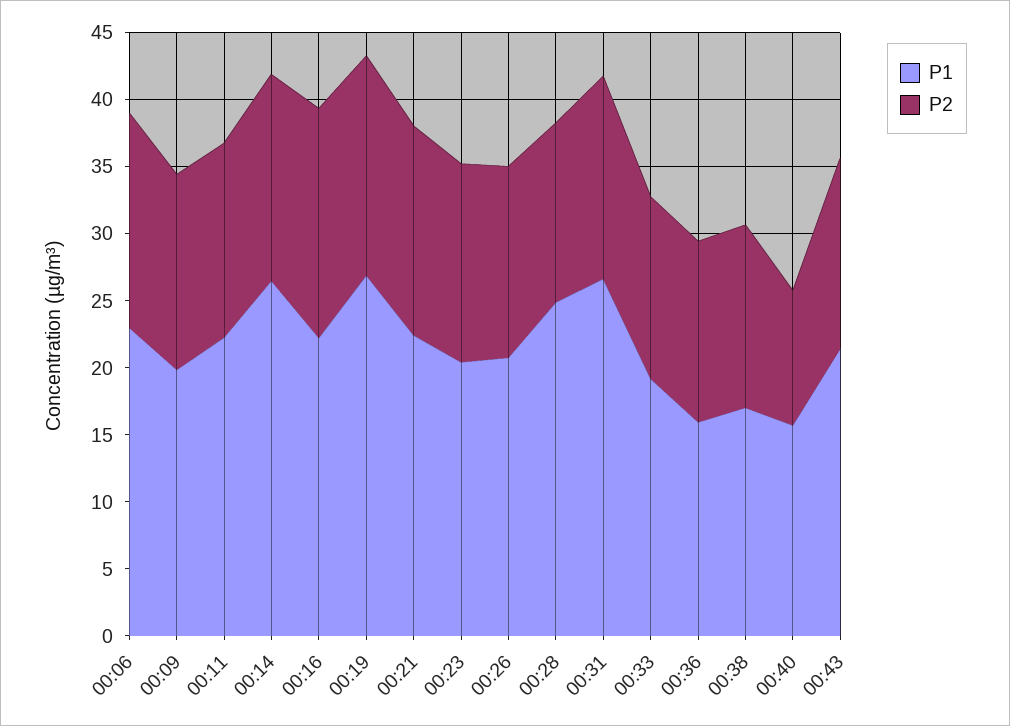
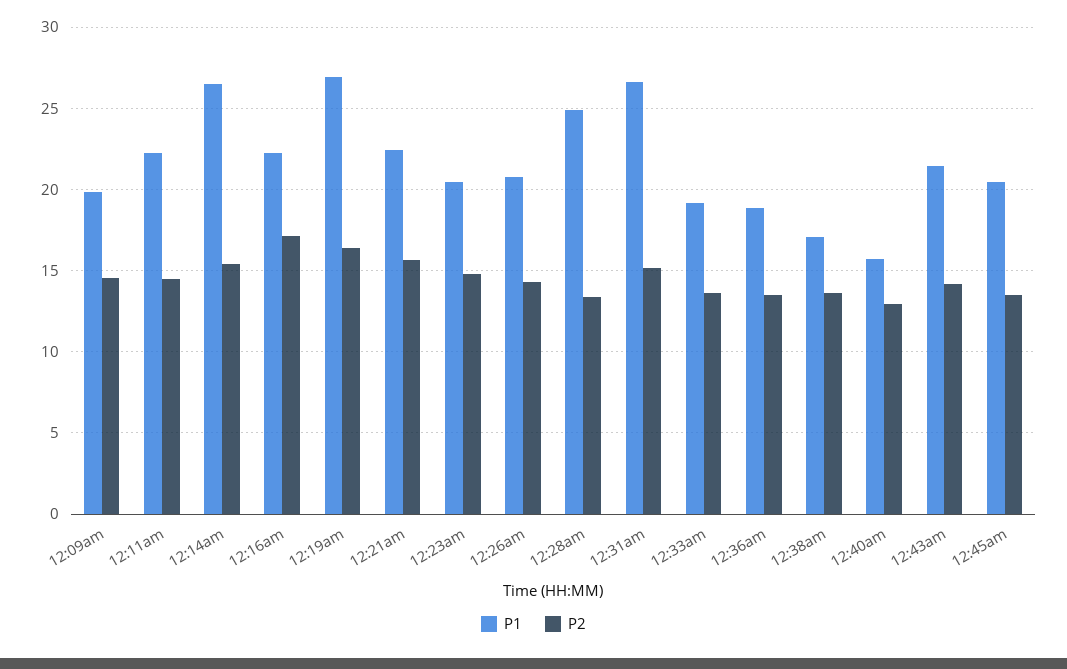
P1, 00:06: 23 -> none
P2, 00:06: 16 -> none
P1, 00:36: 16 -> 19
P2, 00:40: 10 -> 13
P1, 12:45am: none -> 20.5
P2, 12:45am: none -> 13.5

